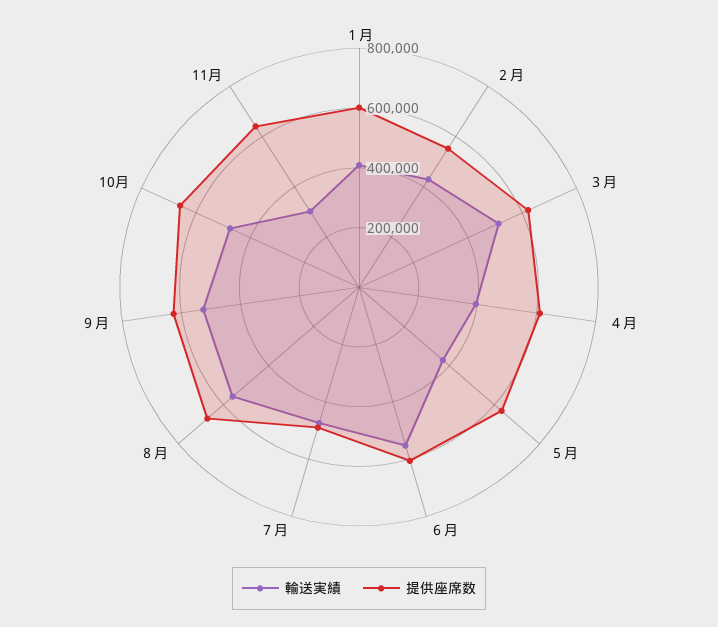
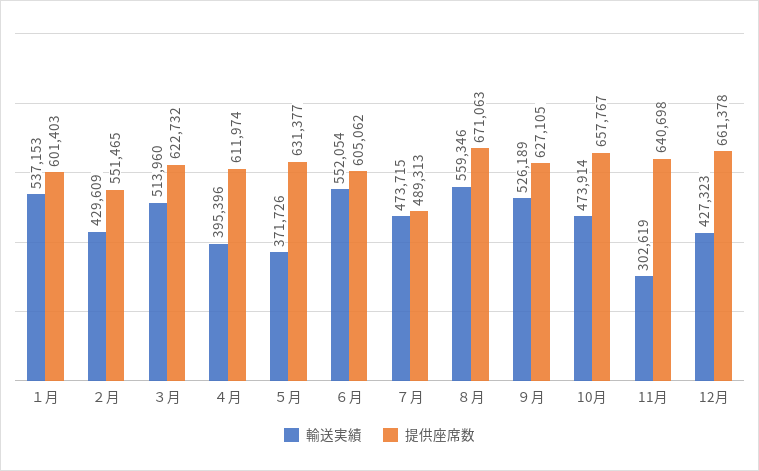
輸送実績, １月: 400000 -> 537153
輸送実績, 12月: none -> 427323
提供座席数, 12月: none -> 661378

